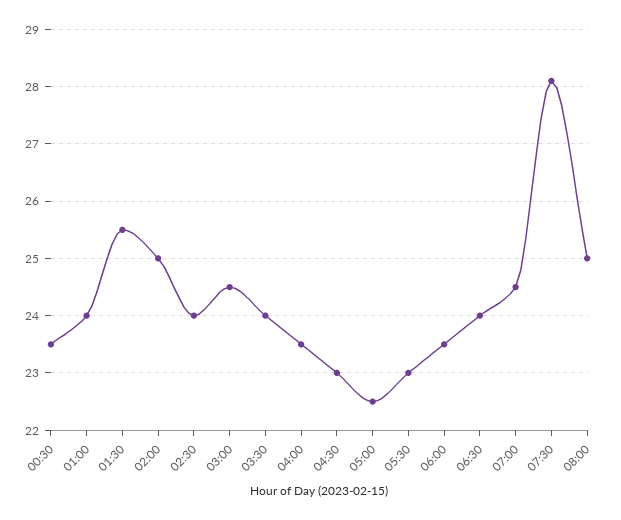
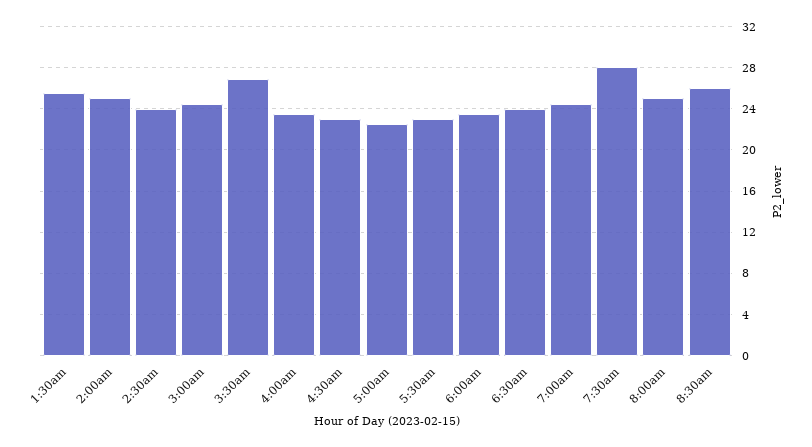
00:30: 23.5 -> none
01:00: 24 -> none
03:30: 24 -> 27
8:30am: none -> 26

